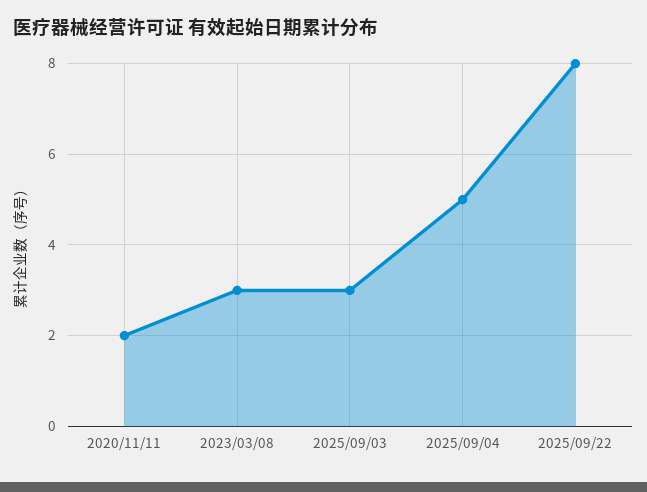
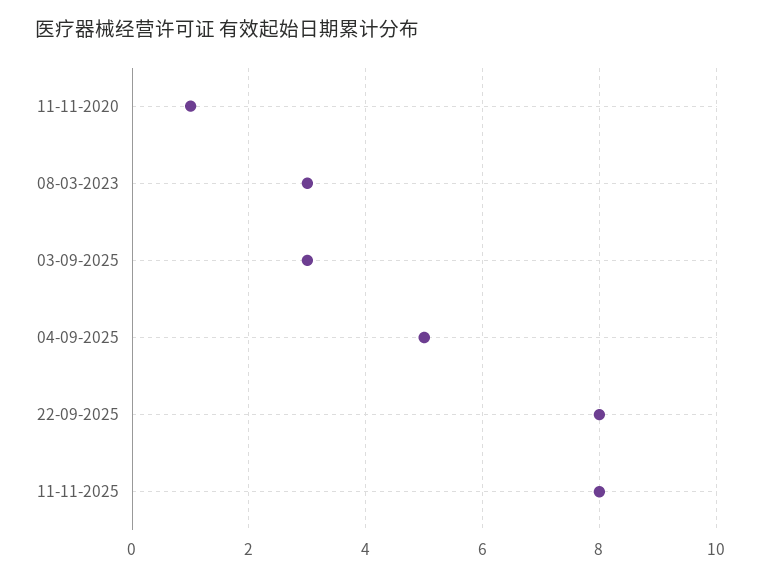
2020/11/11: 2 -> 1
11-11-2025: none -> 8

